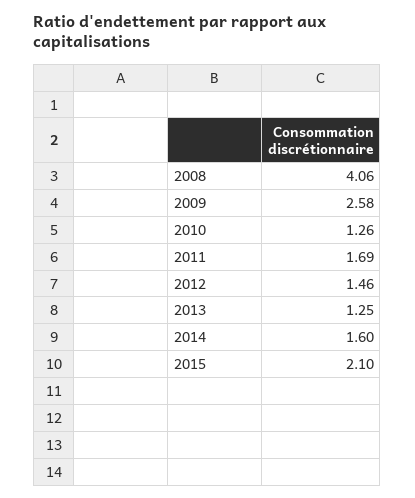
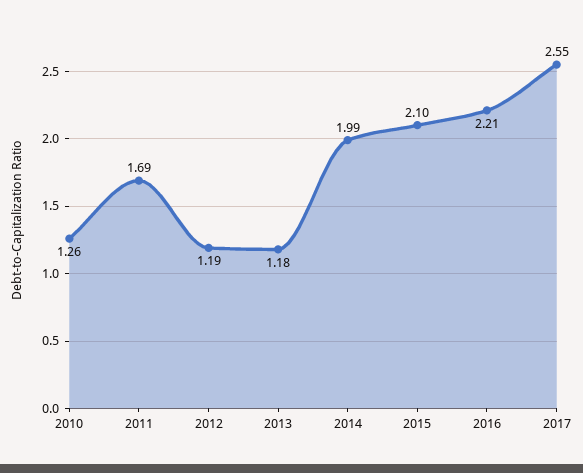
2008: 4.06 -> none
2009: 2.58 -> none
2012: 1.46 -> 1.19
2013: 1.25 -> 1.18
2014: 1.6 -> 1.99
2016: none -> 2.21
2017: none -> 2.55

